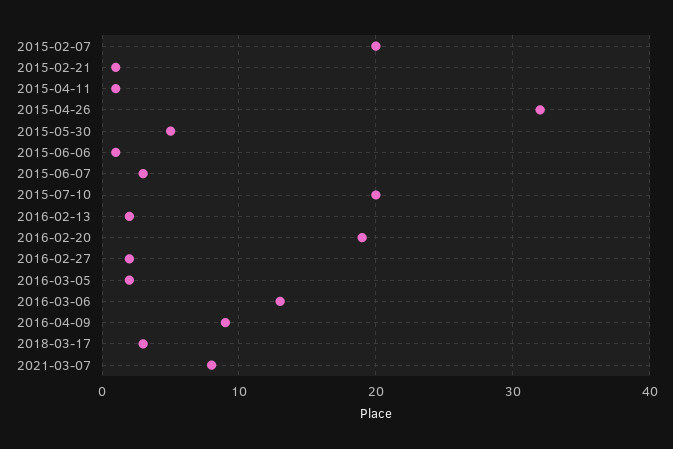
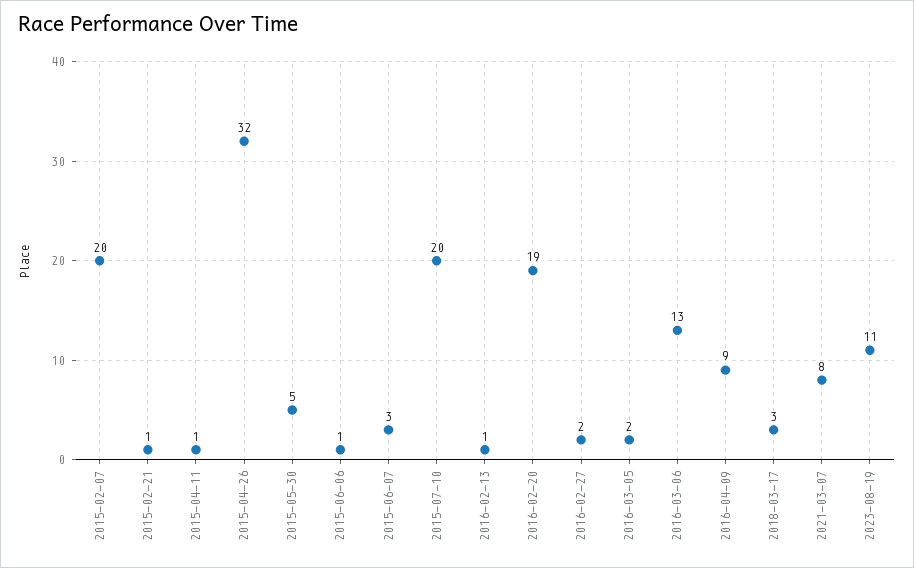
2016-02-13: 2 -> 1
2023-08-19: none -> 11

